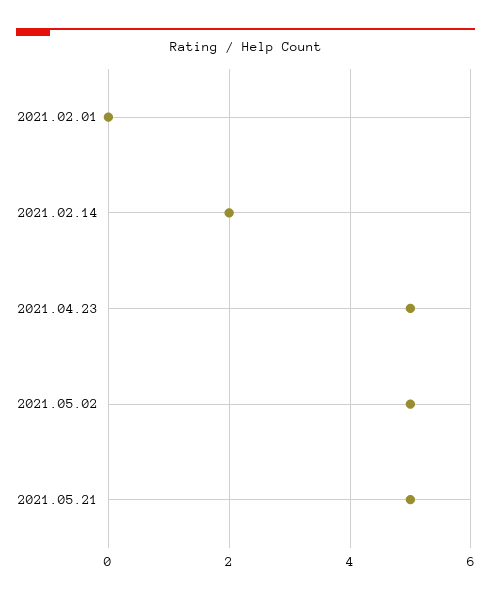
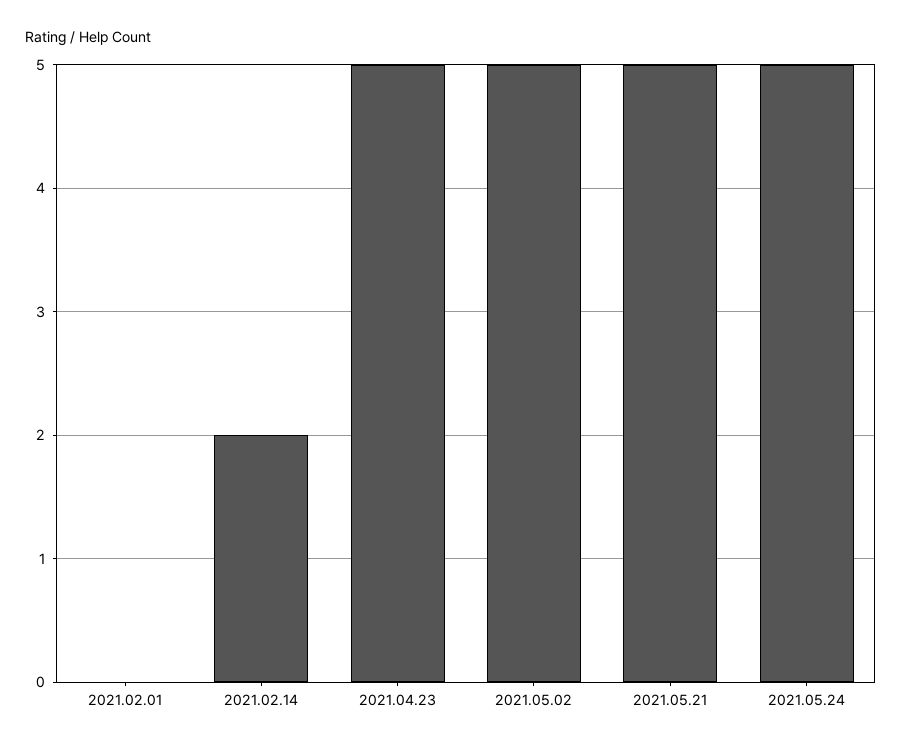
2021.05.24: none -> 5

